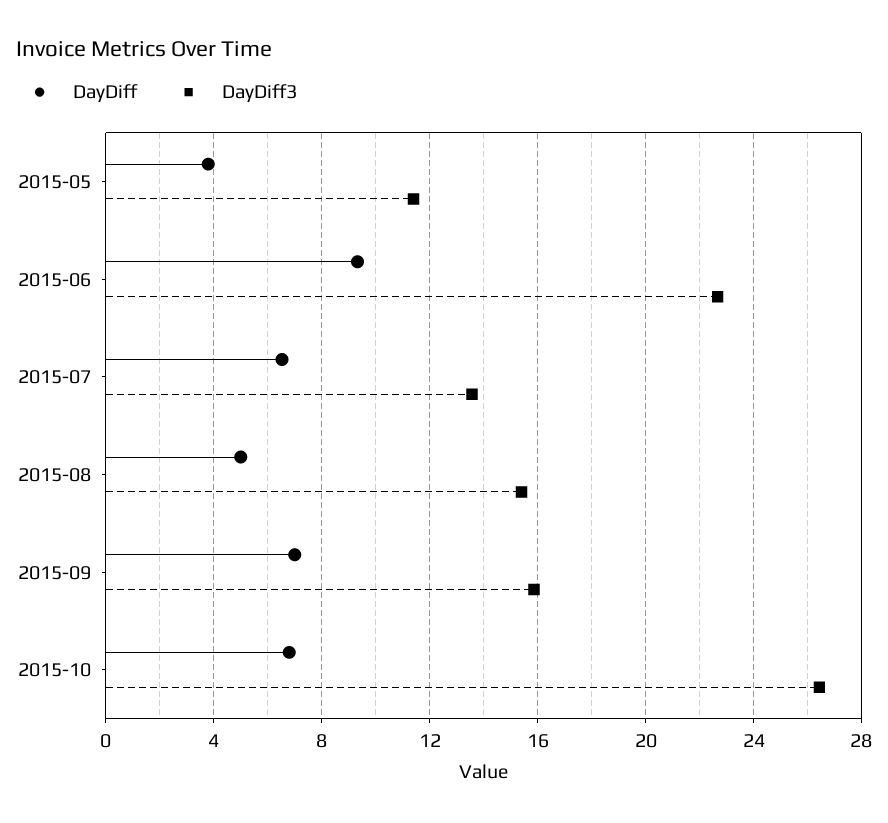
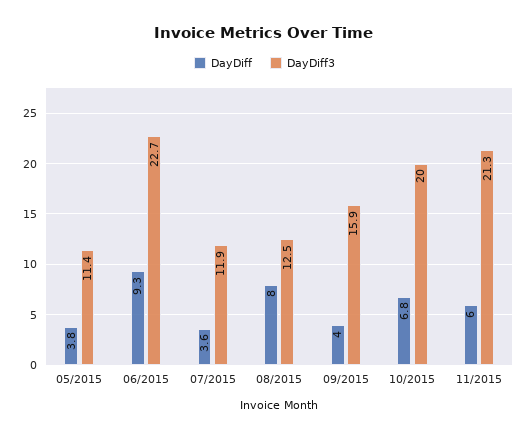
DayDiff, 2015-07: 6.5 -> 3.6
DayDiff3, 2015-07: 13.5 -> 11.9
DayDiff, 2015-08: 5 -> 8
DayDiff3, 2015-08: 15.5 -> 12.5
DayDiff, 2015-09: 7 -> 4
DayDiff3, 2015-10: 26.5 -> 20
DayDiff, 11/2015: none -> 6
DayDiff3, 11/2015: none -> 21.3

